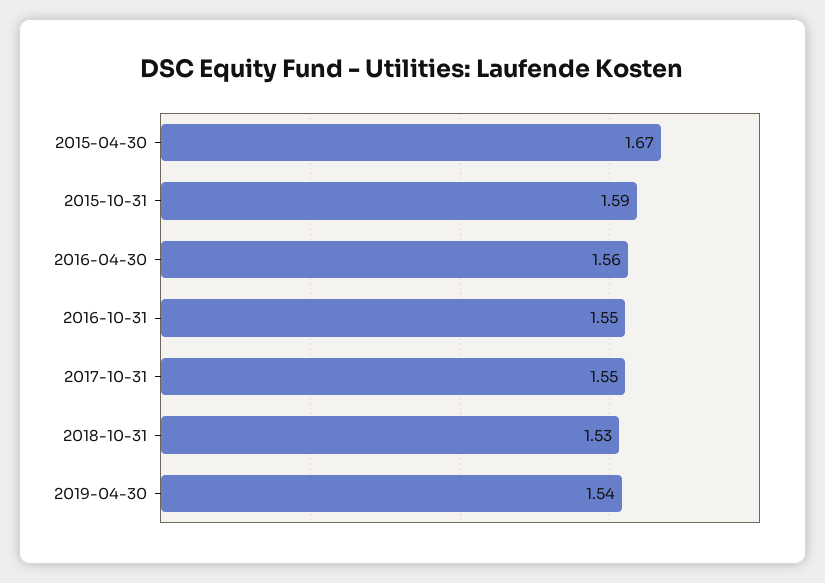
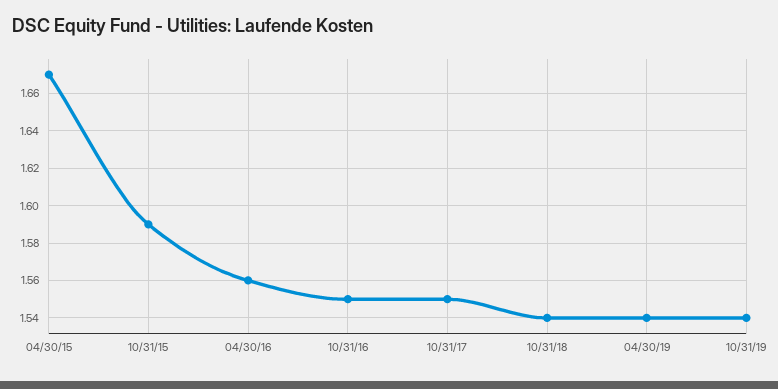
2018-10-31: 1.53 -> 1.54
10/31/19: none -> 1.54

